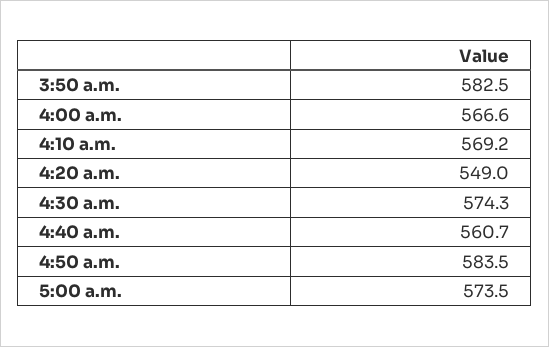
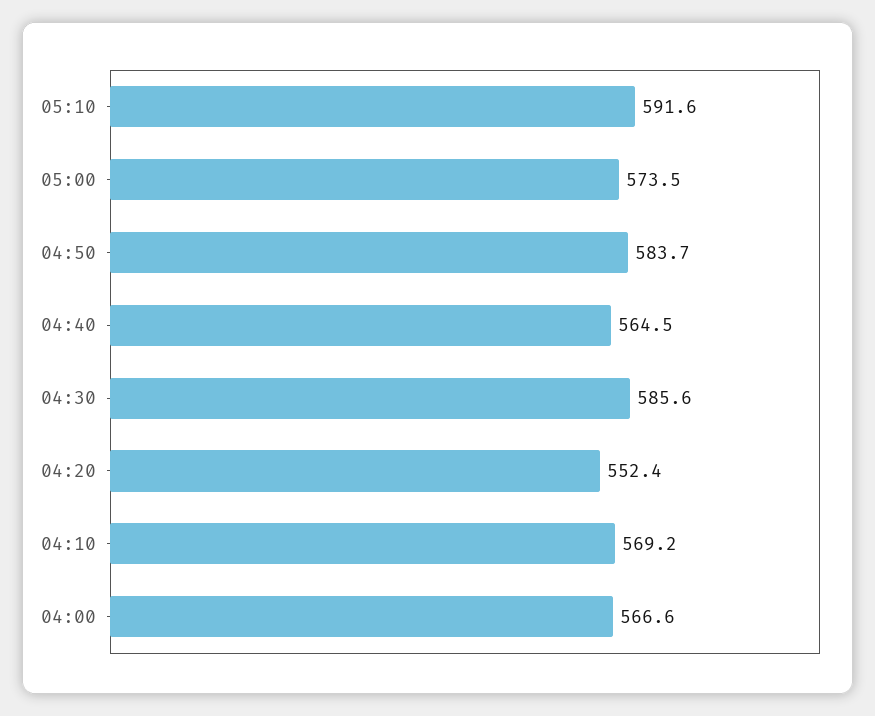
3:50 a.m.: 582.5 -> none
4:20 a.m.: 549 -> 552.4
4:30 a.m.: 574.3 -> 585.6
4:40 a.m.: 560.7 -> 564.5
4:50 a.m.: 583.5 -> 583.7
05:10: none -> 591.6

